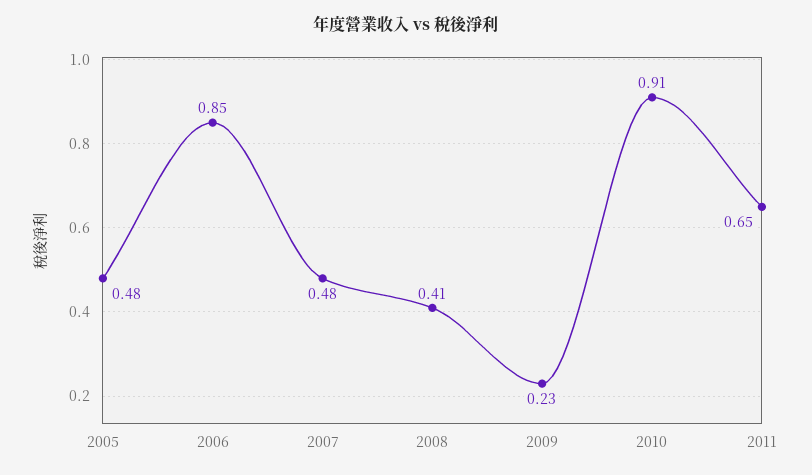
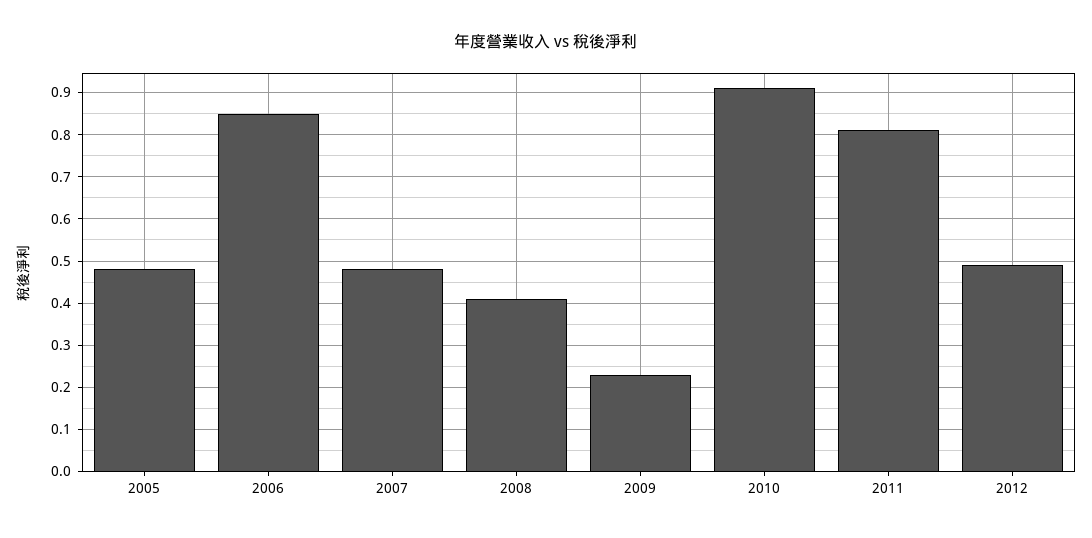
2011: 0.65 -> 0.8
2012: none -> 0.5

